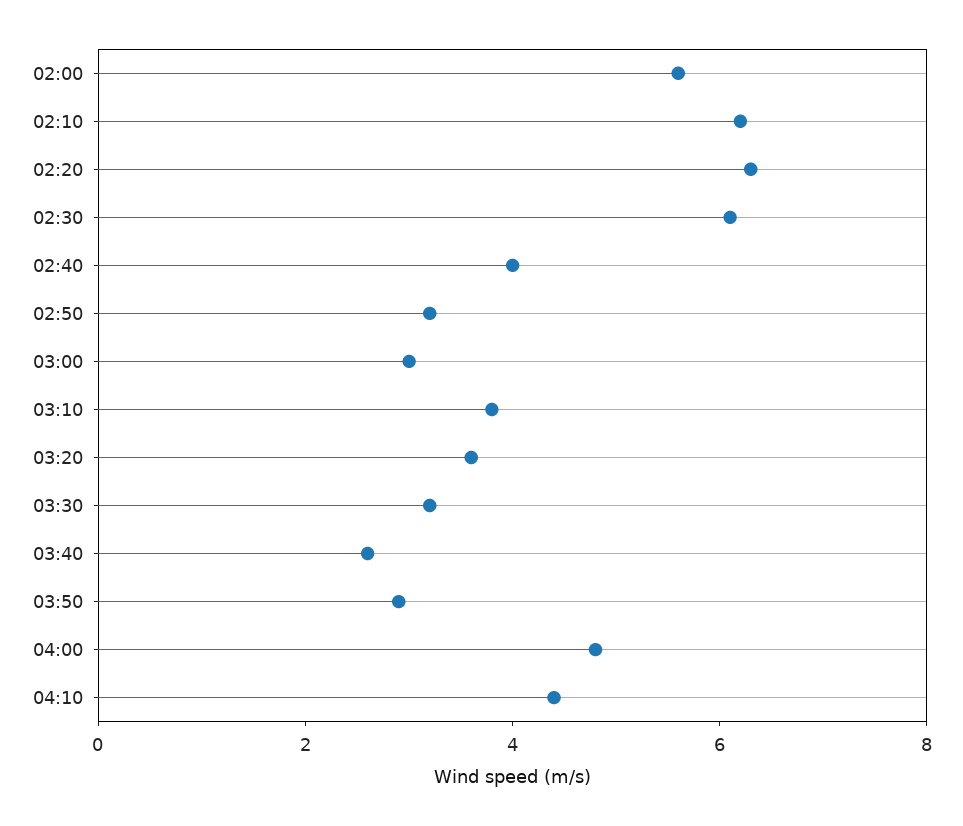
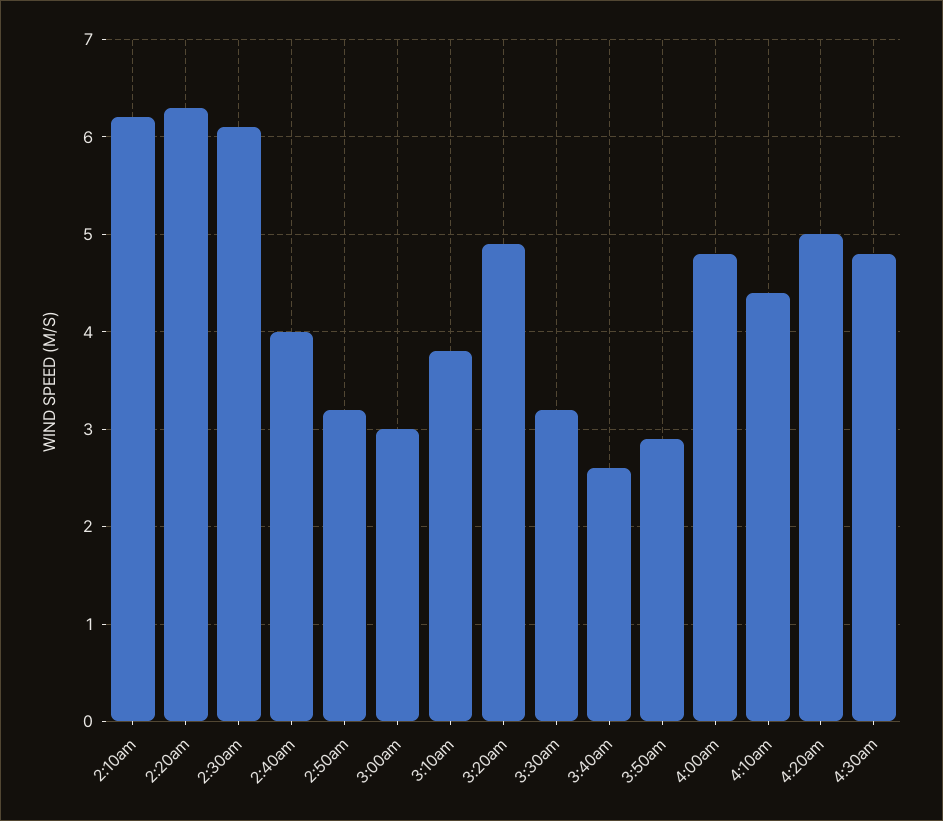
02:00: 5.5 -> none
03:20: 3.5 -> 4.9
4:20am: none -> 5
4:30am: none -> 4.8

